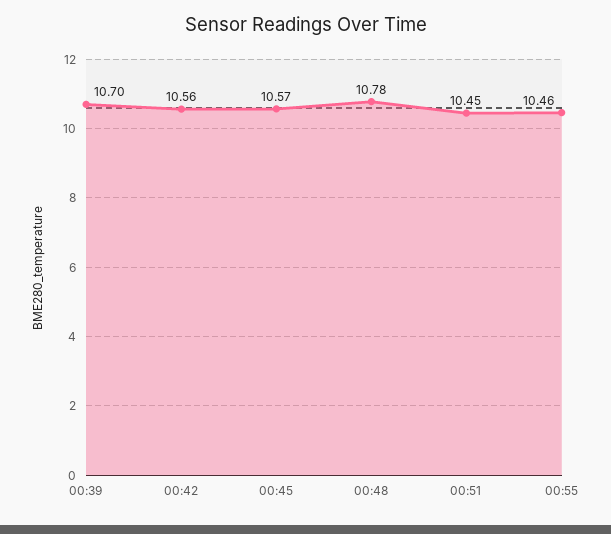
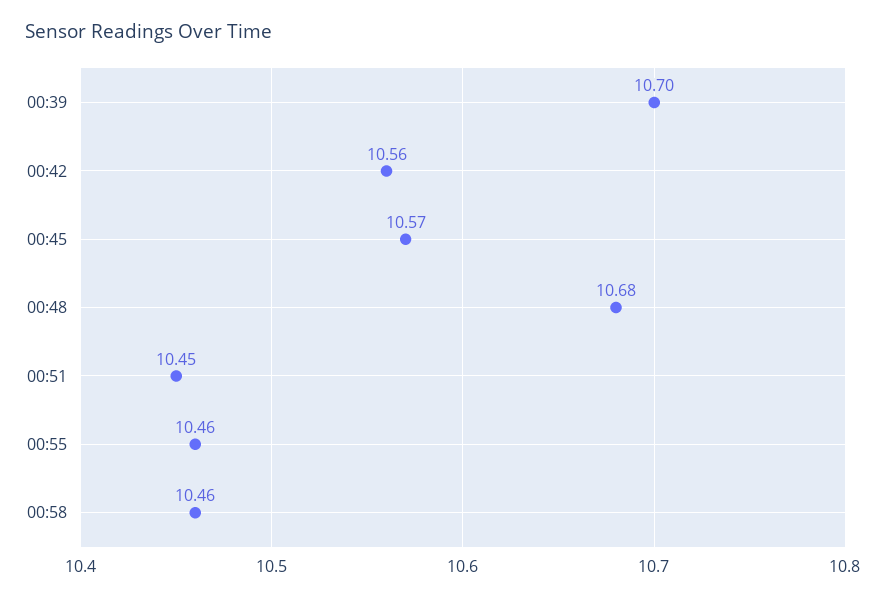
00:48: 10.78 -> 10.68
00:58: none -> 10.46

